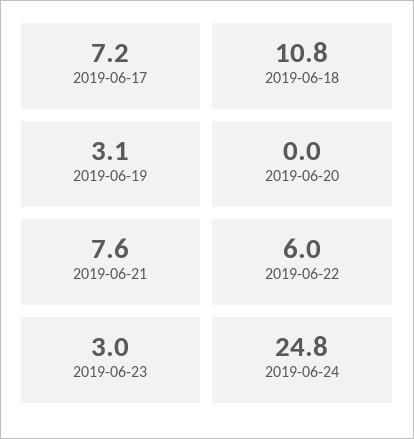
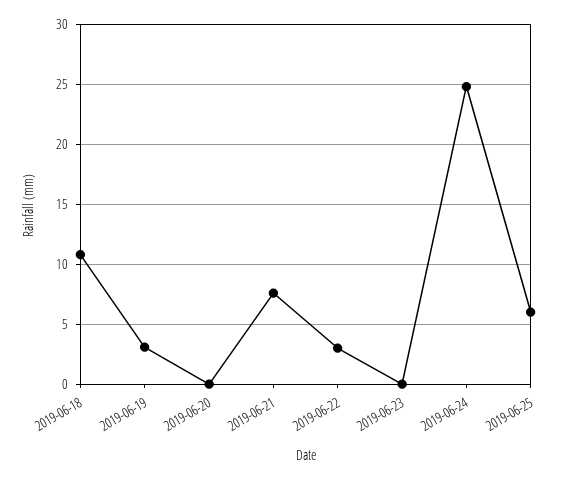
2019-06-17: 7.2 -> none
2019-06-22: 6 -> 3
2019-06-23: 3 -> 0
2019-06-25: none -> 6

